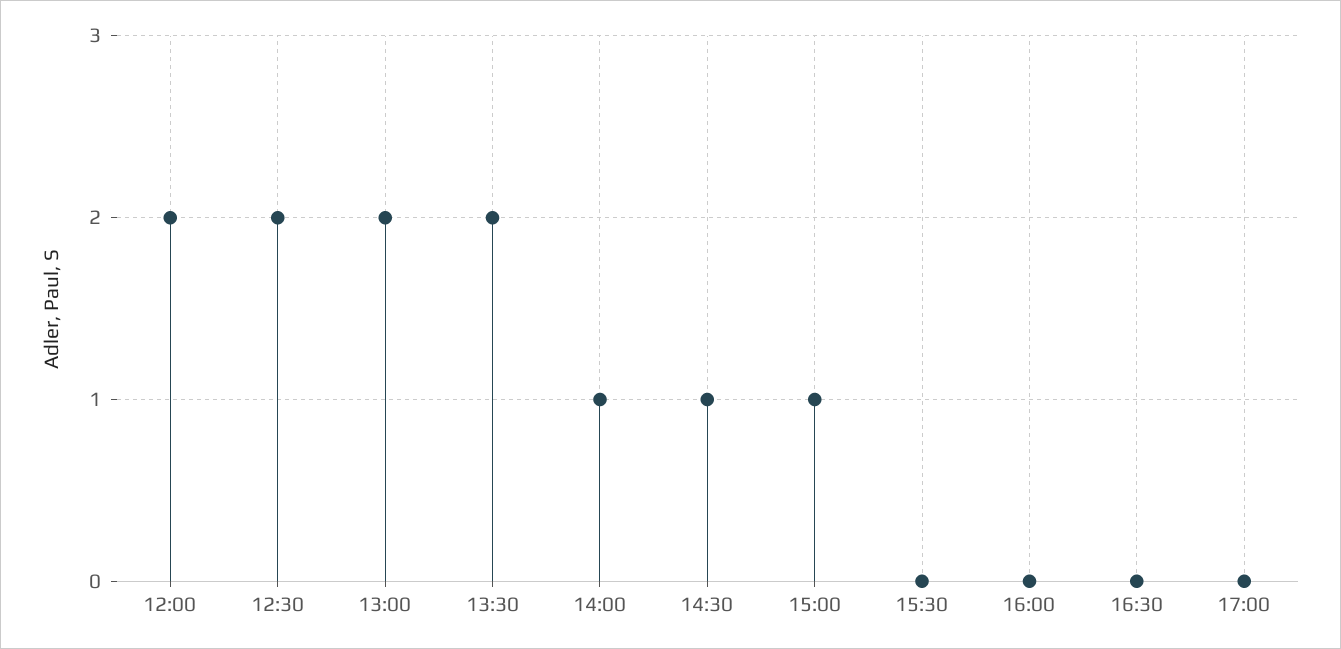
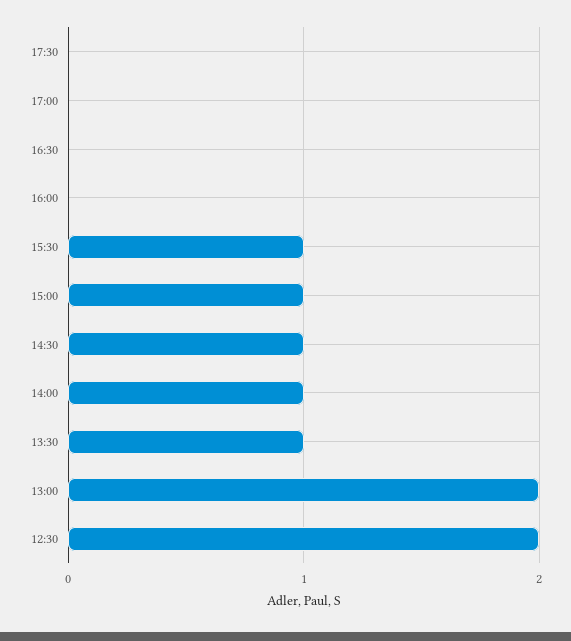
12:00: 2 -> none
13:30: 2 -> 1
15:30: 0 -> 1
17:30: none -> 0

